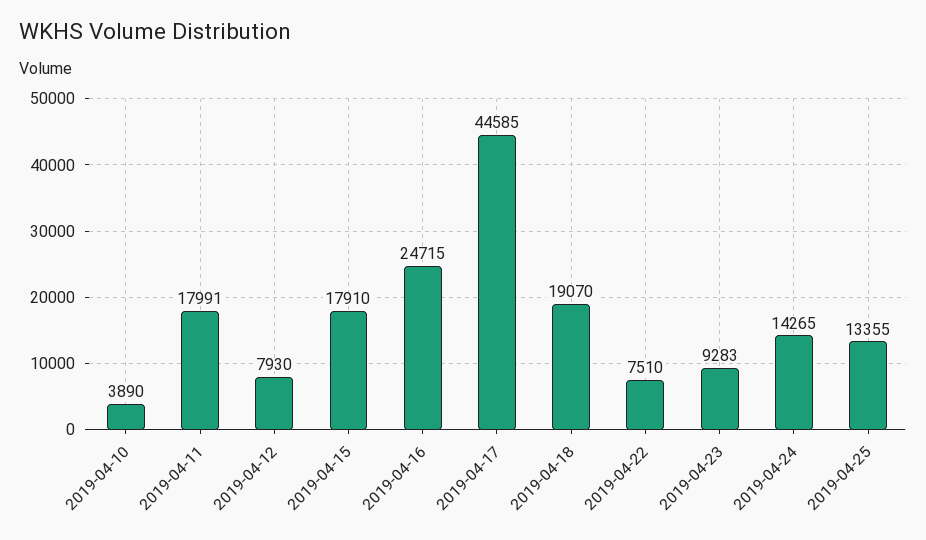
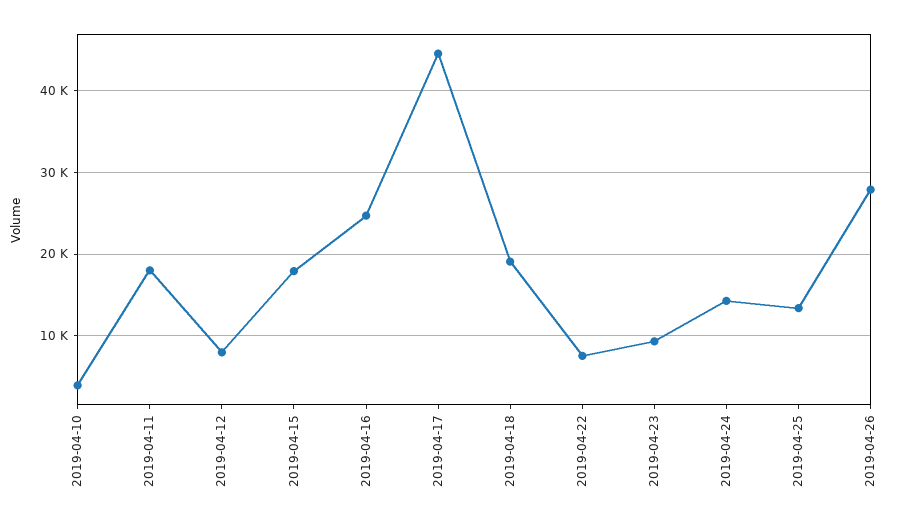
2019-04-26: none -> 28000

